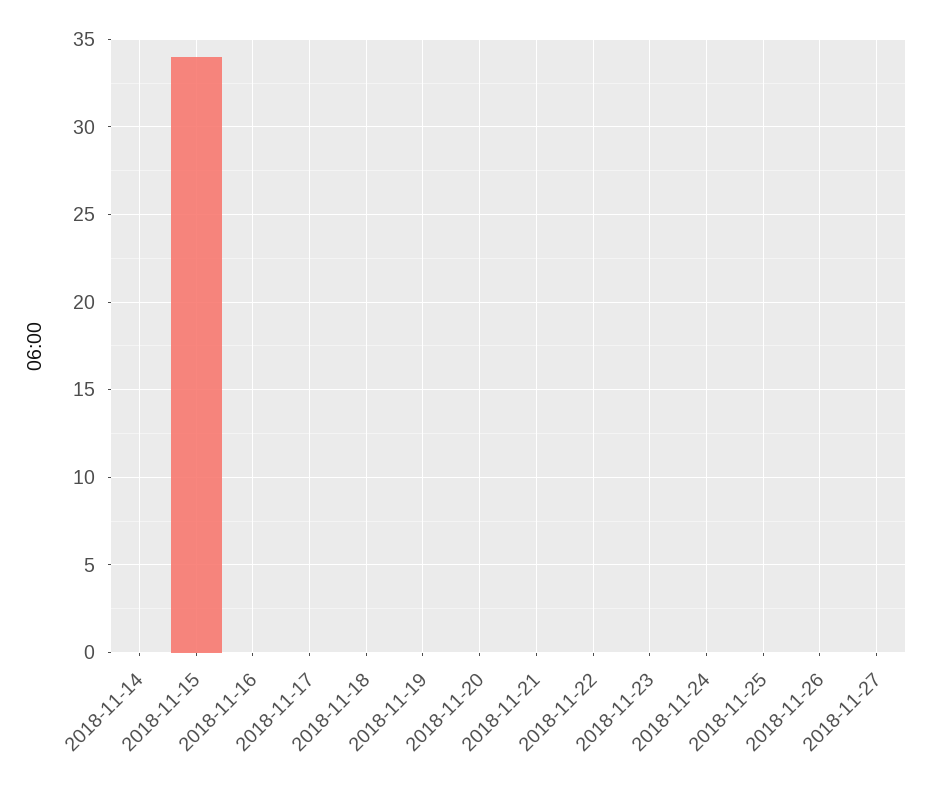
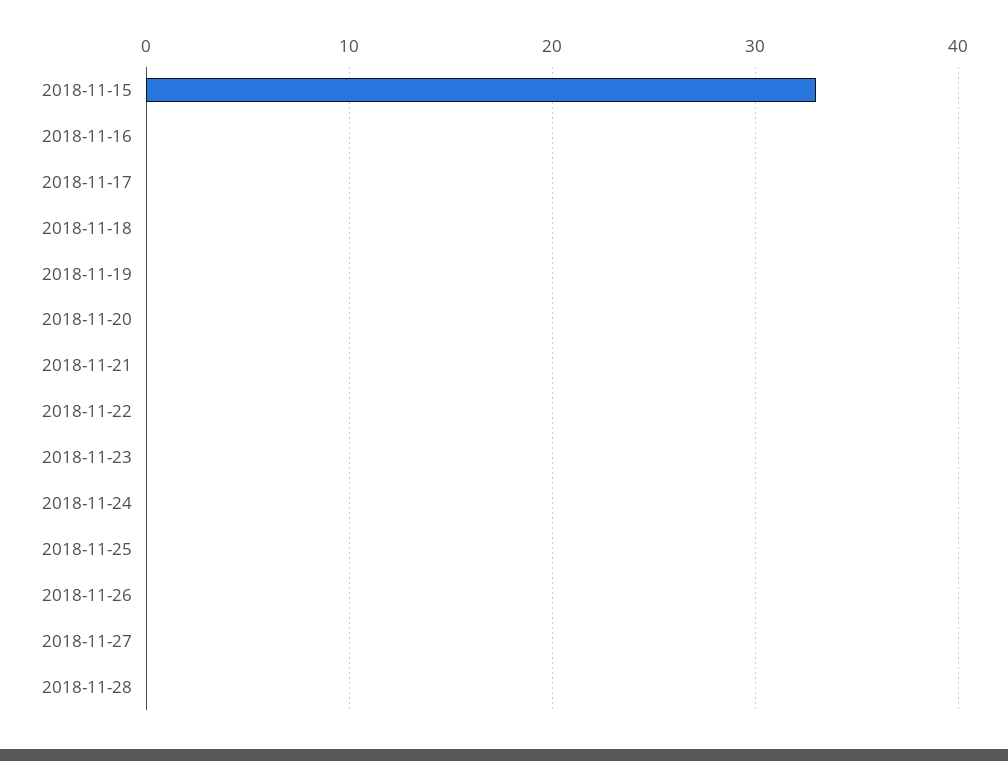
2018-11-14: 0 -> none
2018-11-15: 34 -> 33
2018-11-28: none -> 0

